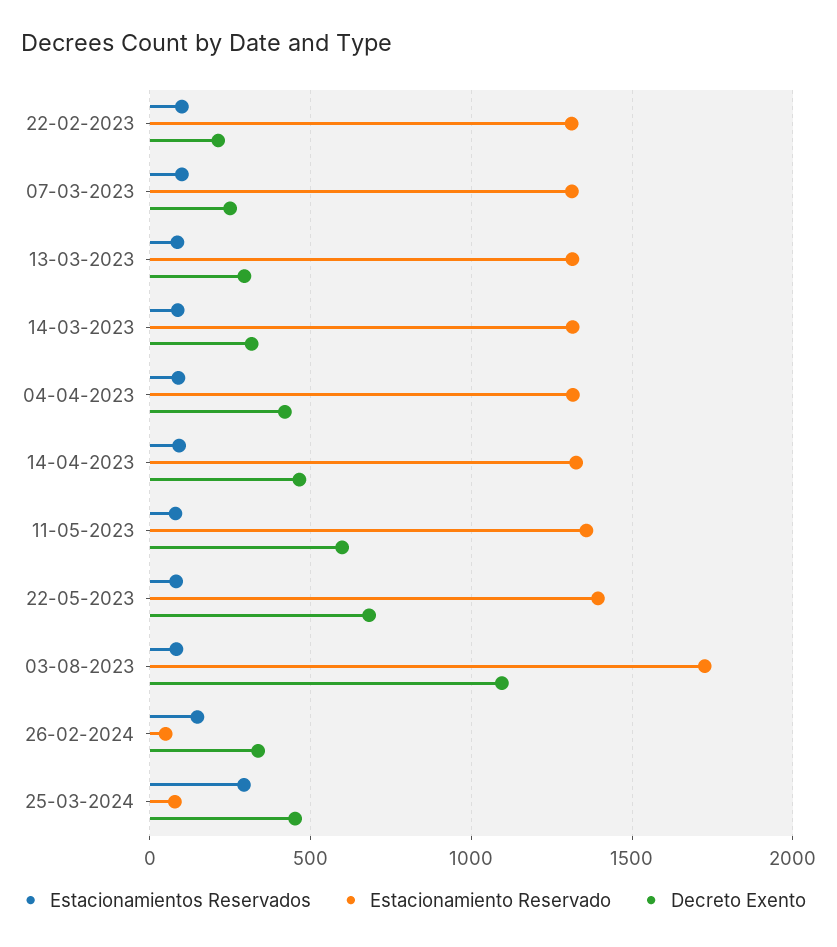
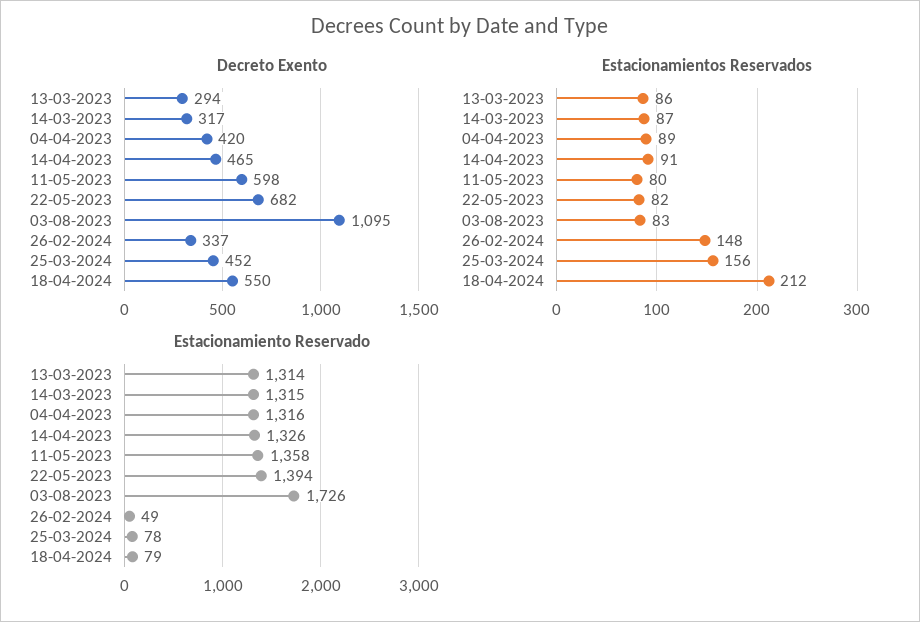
Estacionamientos Reservados, 22-02-2023: 100 -> none
Estacionamiento Reservado, 22-02-2023: 1300 -> none
Decreto Exento, 22-02-2023: 200 -> none
Estacionamientos Reservados, 07-03-2023: 100 -> none
Estacionamiento Reservado, 07-03-2023: 1300 -> none
Decreto Exento, 07-03-2023: 250 -> none
Estacionamientos Reservados, 25-03-2024: 300 -> 156
Decreto Exento, 18-04-2024: none -> 550
Estacionamientos Reservados, 18-04-2024: none -> 212
Estacionamiento Reservado, 18-04-2024: none -> 79

